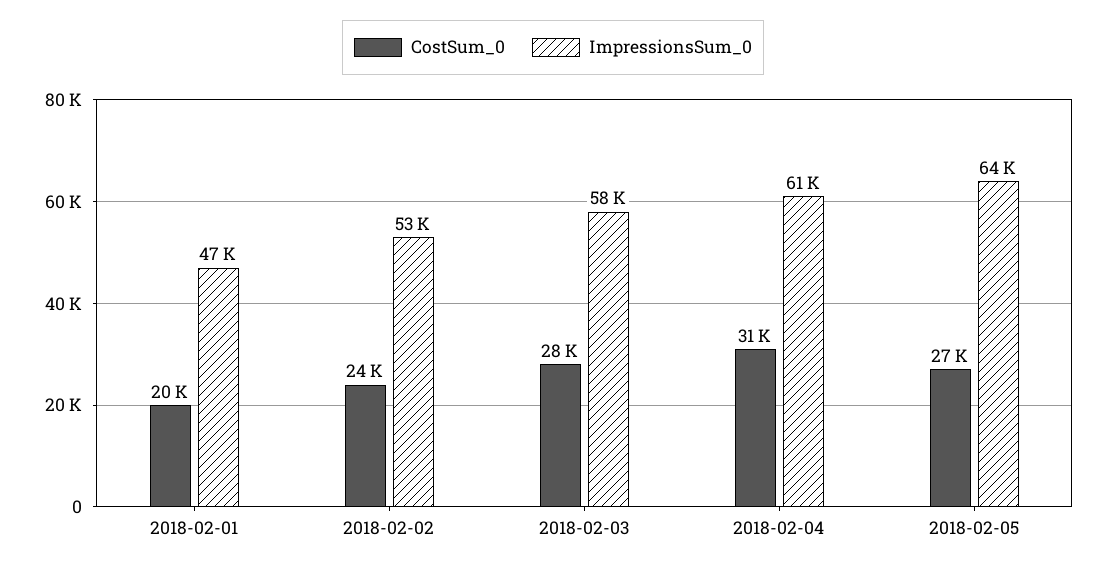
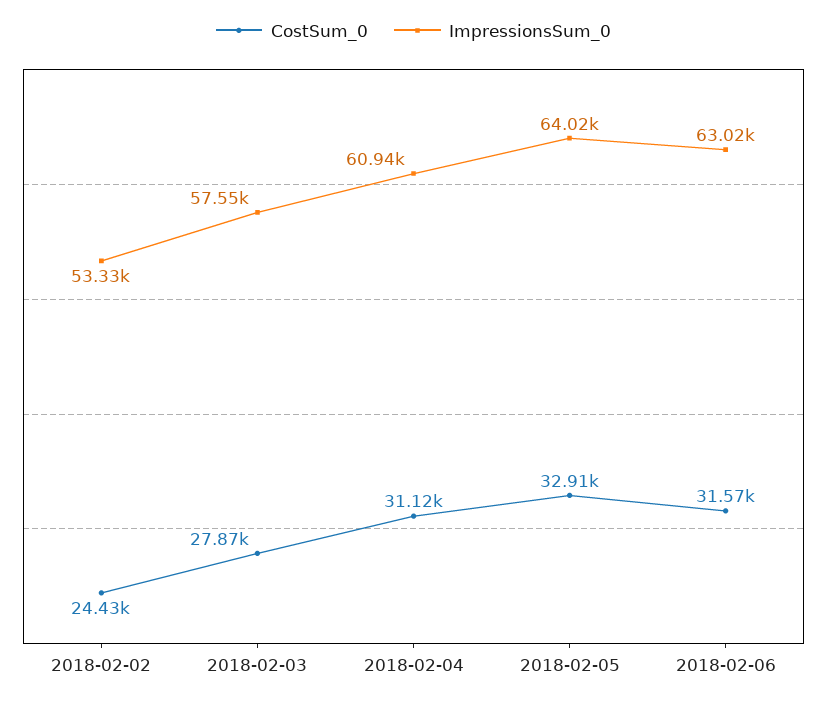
CostSum_0, 2018-02-01: 20000 -> none
ImpressionsSum_0, 2018-02-01: 47000 -> none
CostSum_0, 2018-02-05: 27000 -> 32910
CostSum_0, 2018-02-06: none -> 31570
ImpressionsSum_0, 2018-02-06: none -> 63020

